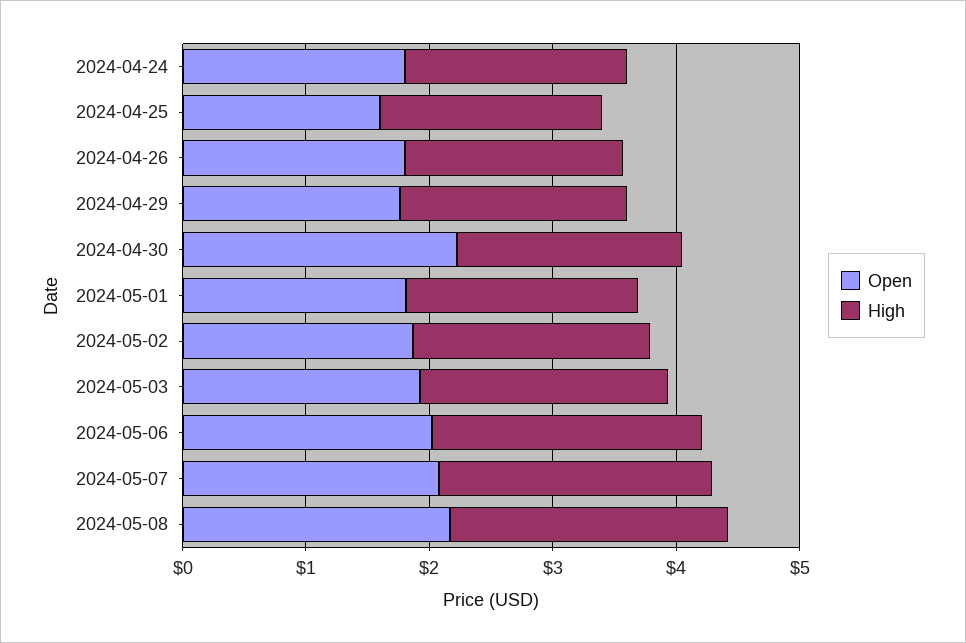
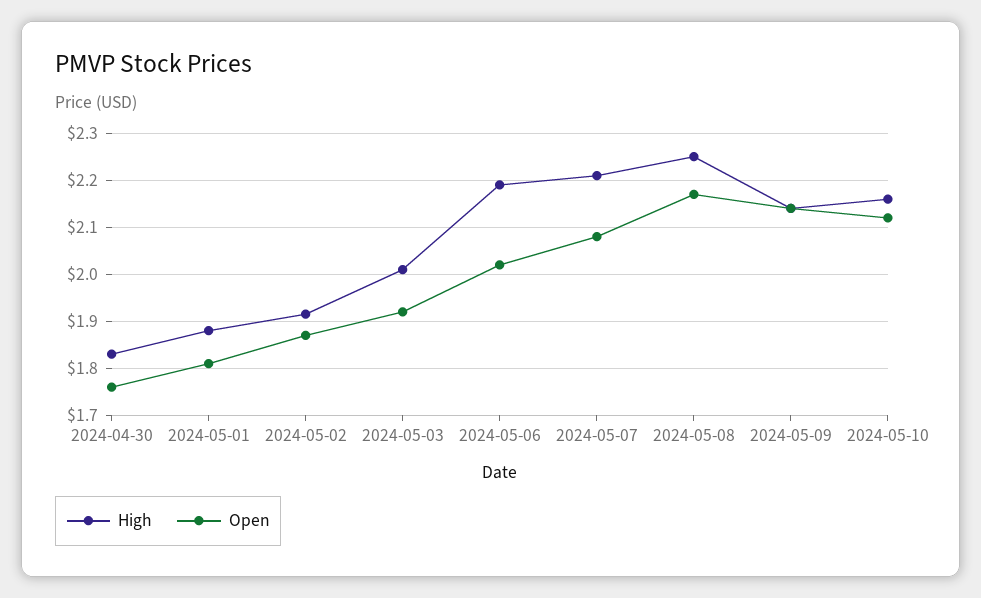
Open, 2024-04-24: 1.8 -> none
High, 2024-04-24: 1.8 -> none
Open, 2024-04-25: 1.6 -> none
High, 2024-04-25: 1.8 -> none
Open, 2024-04-26: 1.8 -> none
High, 2024-04-26: 1.8 -> none
Open, 2024-04-29: 1.8 -> none
High, 2024-04-29: 1.8 -> none
Open, 2024-04-30: 2.2 -> 1.76
High, 2024-05-09: none -> 2.14
Open, 2024-05-09: none -> 2.14
High, 2024-05-10: none -> 2.16
Open, 2024-05-10: none -> 2.12

